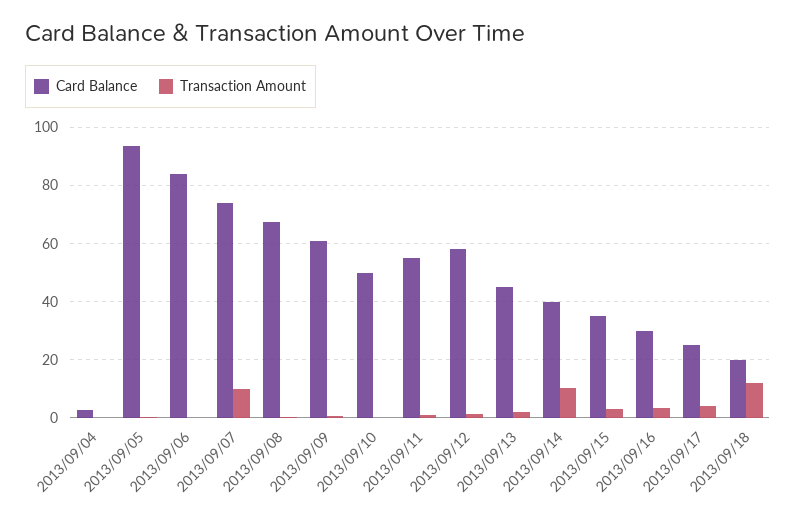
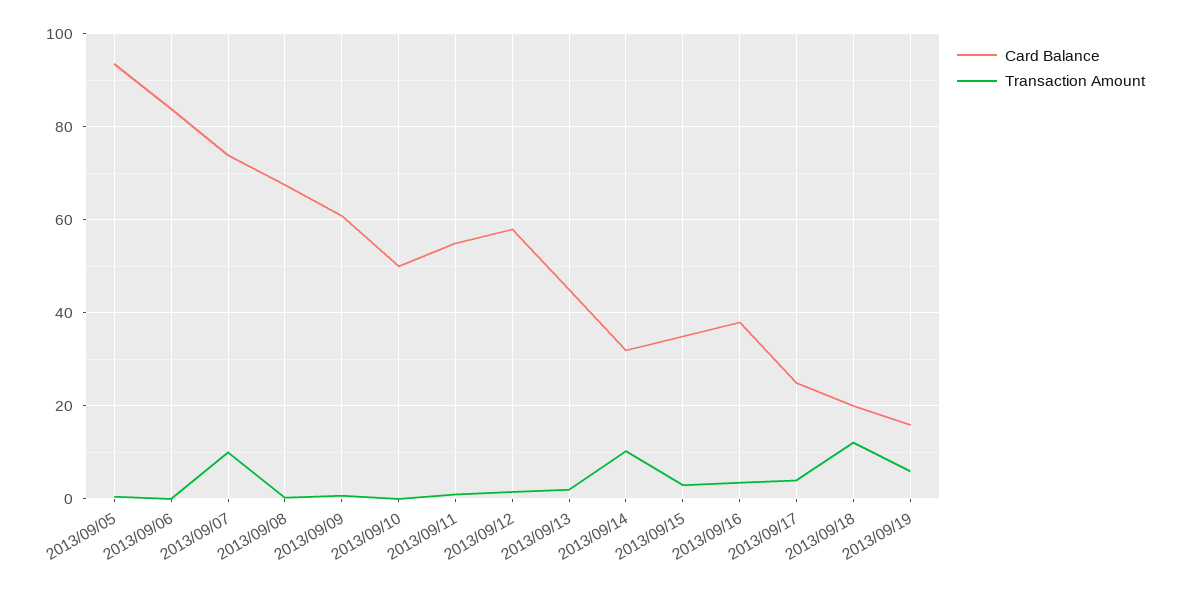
Card Balance, 2013/09/04: 2.5 -> none
Transaction Amount, 2013/09/04: 0 -> none
Card Balance, 2013/09/14: 40 -> 32
Card Balance, 2013/09/16: 30 -> 38
Card Balance, 2013/09/19: none -> 16
Transaction Amount, 2013/09/19: none -> 6

